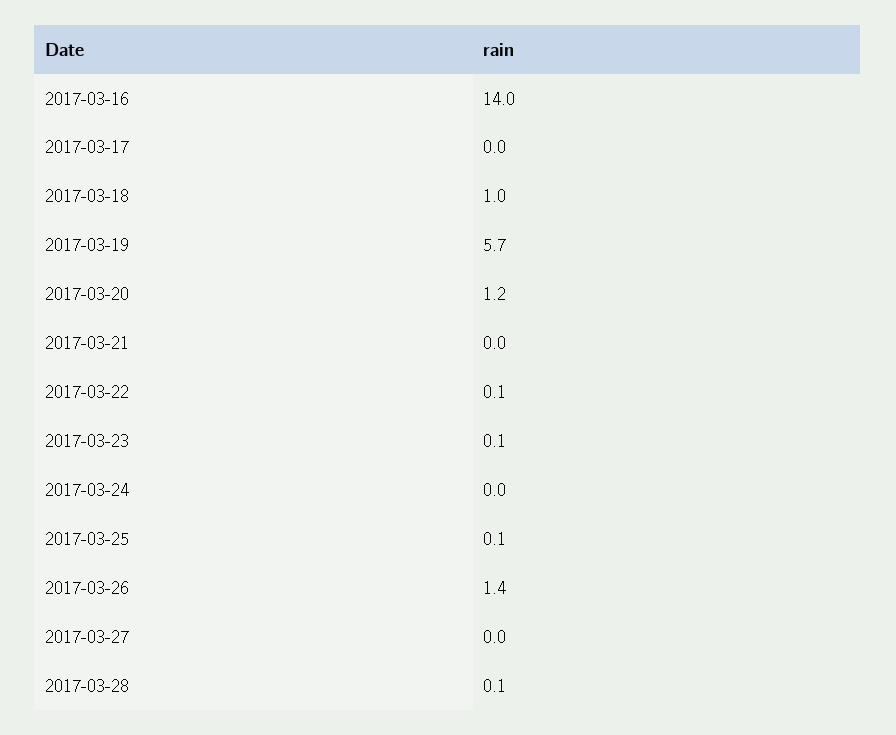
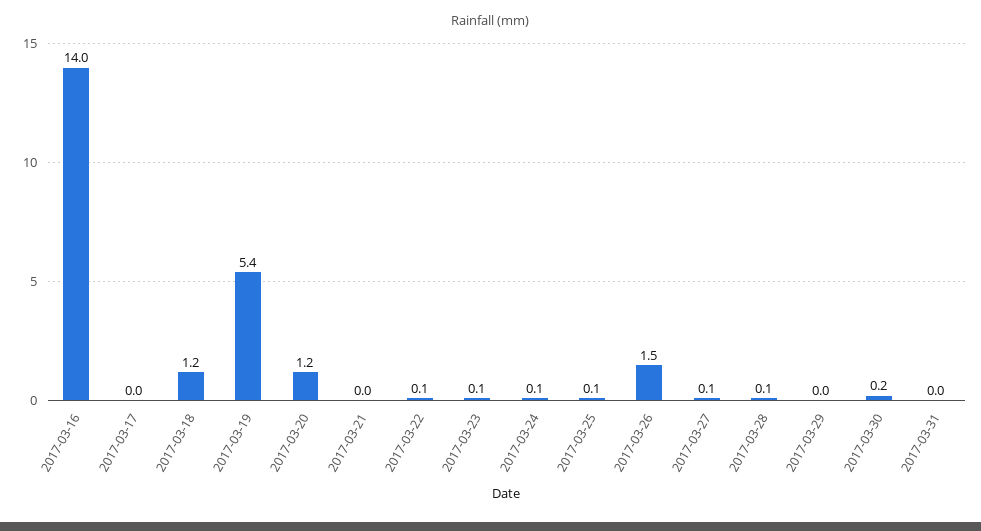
2017-03-18: 1 -> 1.2
2017-03-19: 5.7 -> 5.4
2017-03-24: 0 -> 0.1
2017-03-26: 1.4 -> 1.5
2017-03-27: 0 -> 0.1
2017-03-29: none -> 0
2017-03-30: none -> 0.2
2017-03-31: none -> 0

